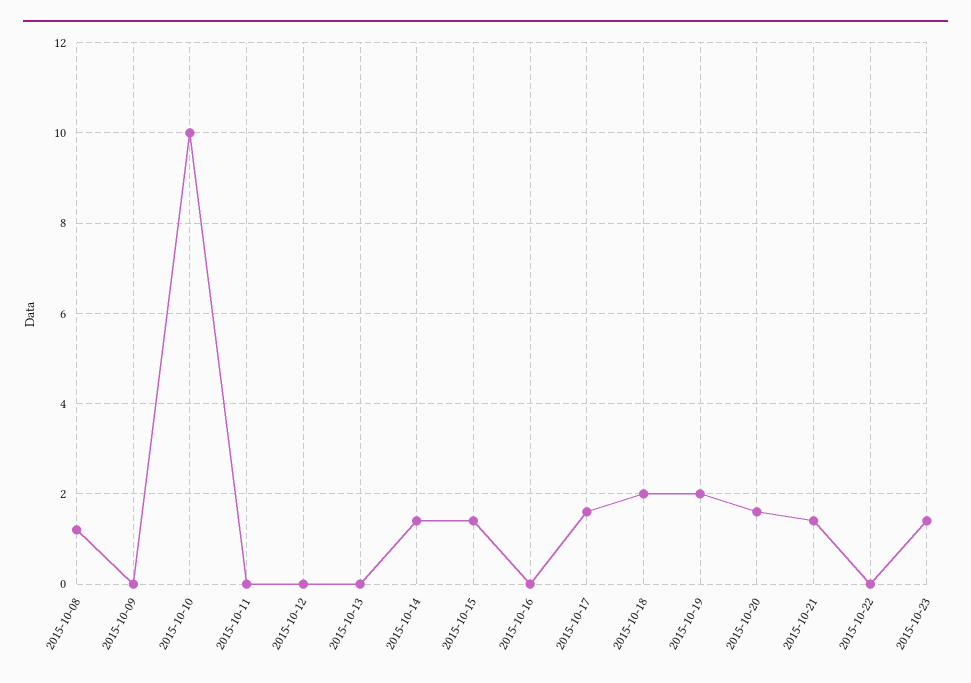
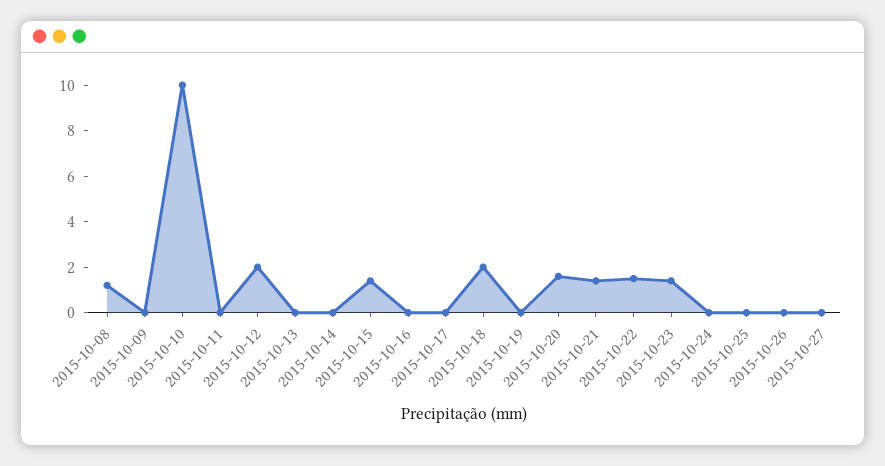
2015-10-12: 0 -> 2
2015-10-14: 1.5 -> 0
2015-10-17: 1.5 -> 0
2015-10-19: 2 -> 0
2015-10-22: 0 -> 1.5
2015-10-24: none -> 0
2015-10-25: none -> 0
2015-10-26: none -> 0
2015-10-27: none -> 0

